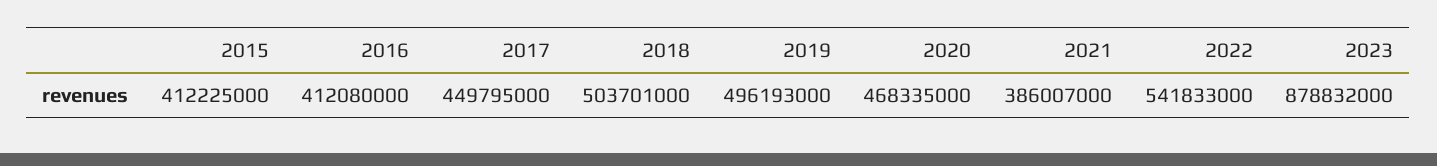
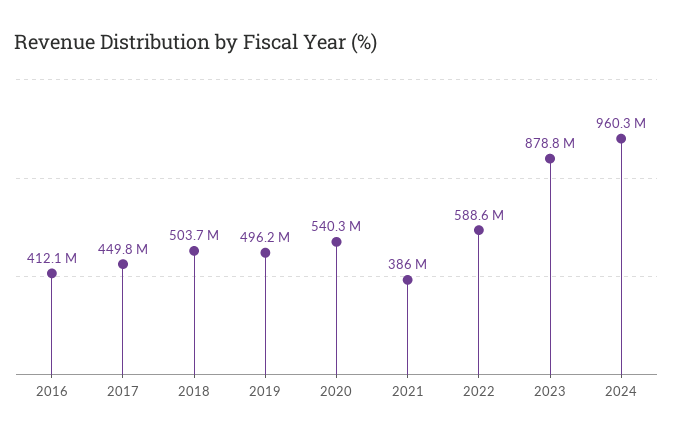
2015: 412225000 -> none
2020: 468335000 -> 540300000
2022: 541833000 -> 588600000
2024: none -> 960300000

